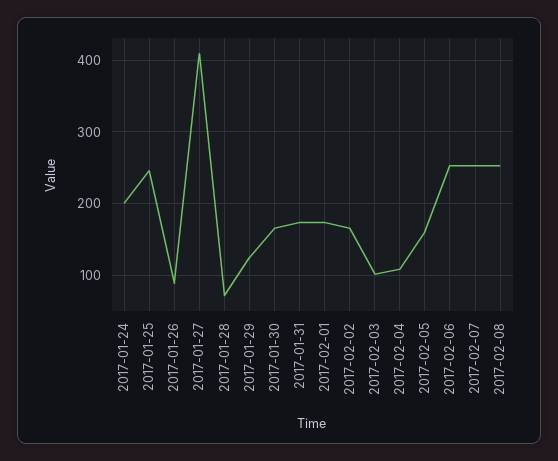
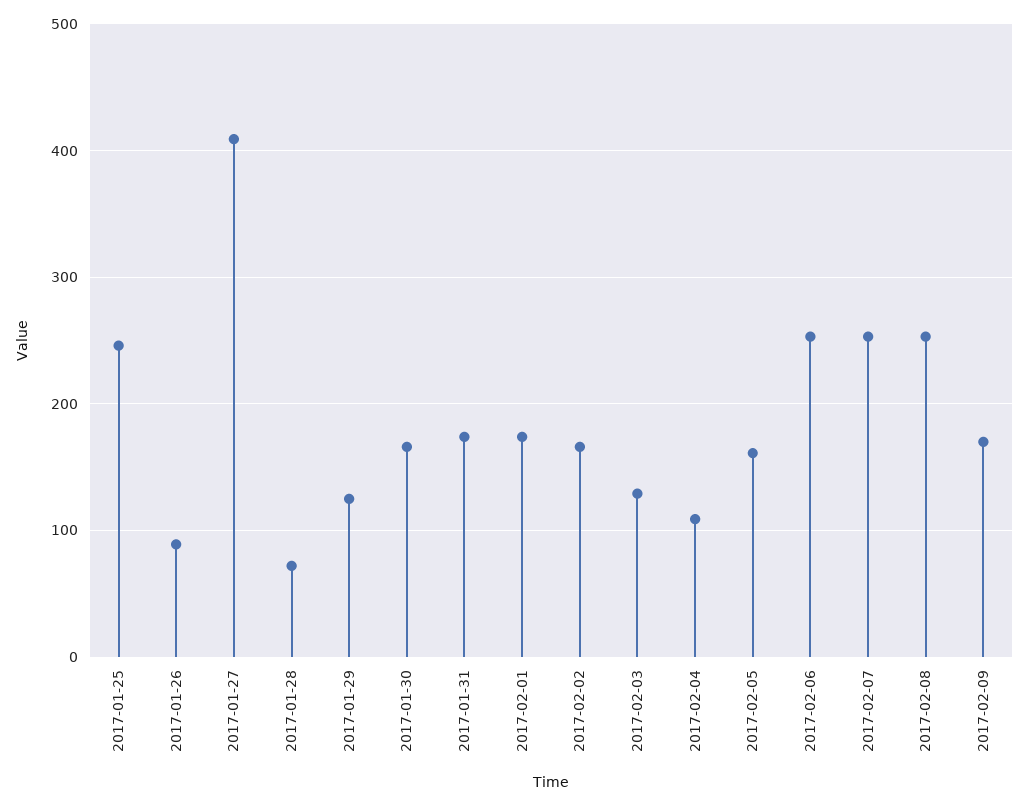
2017-01-24: 200 -> none
2017-02-03: 100 -> 130
2017-02-09: none -> 170

